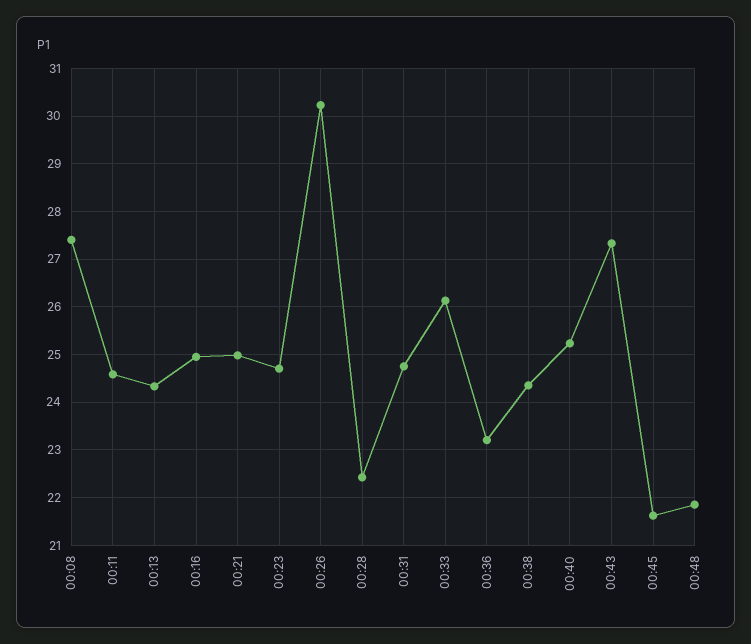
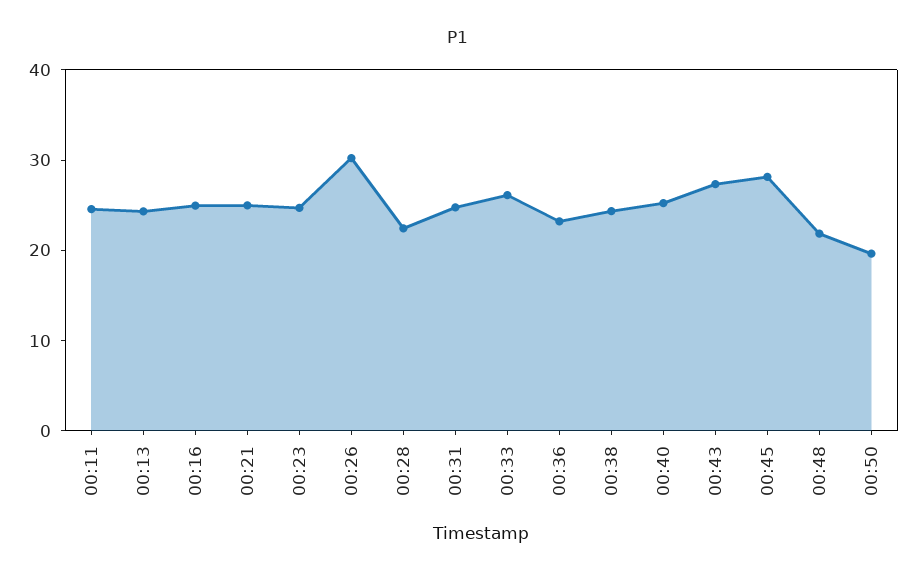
00:08: 27.4 -> none
00:45: 21.6 -> 28
00:50: none -> 20

